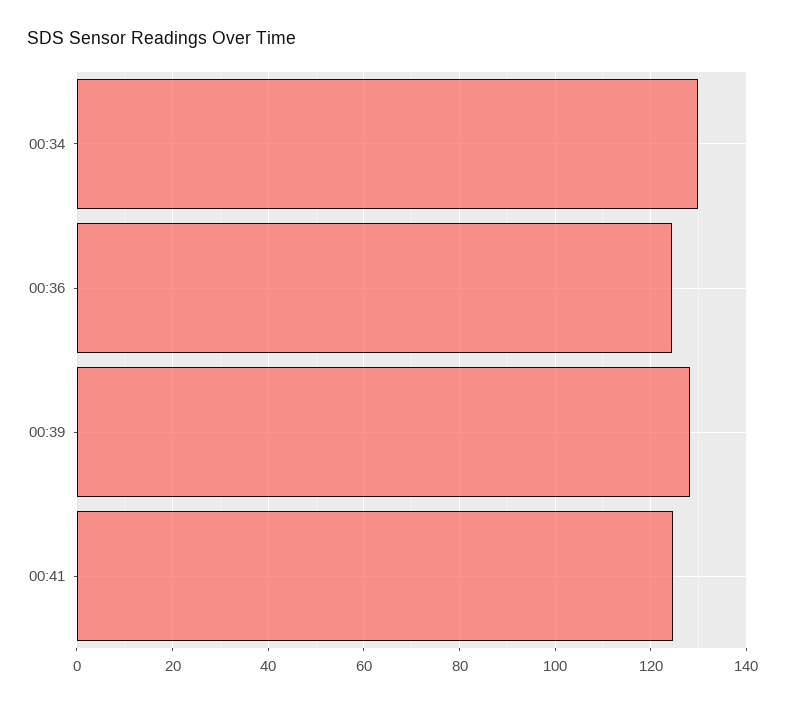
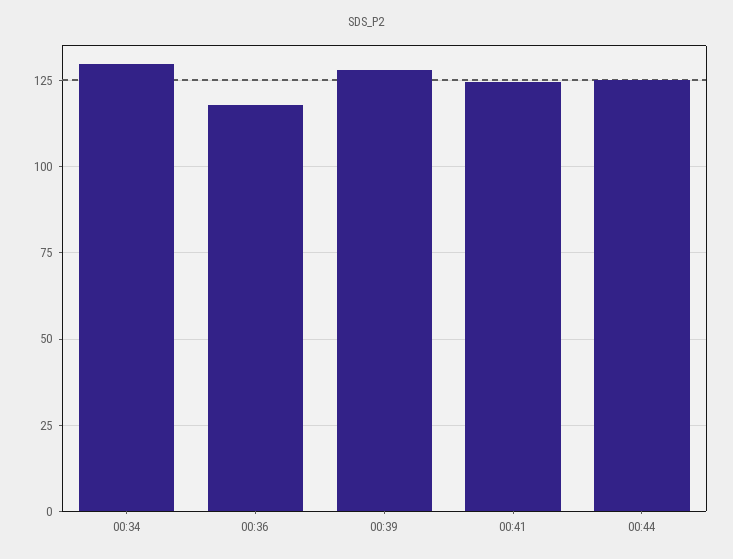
00:36: 124 -> 117.5
00:44: none -> 125

